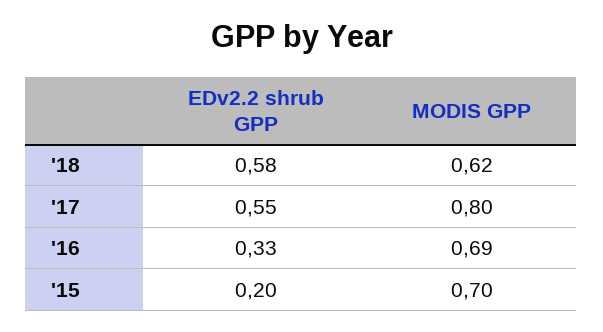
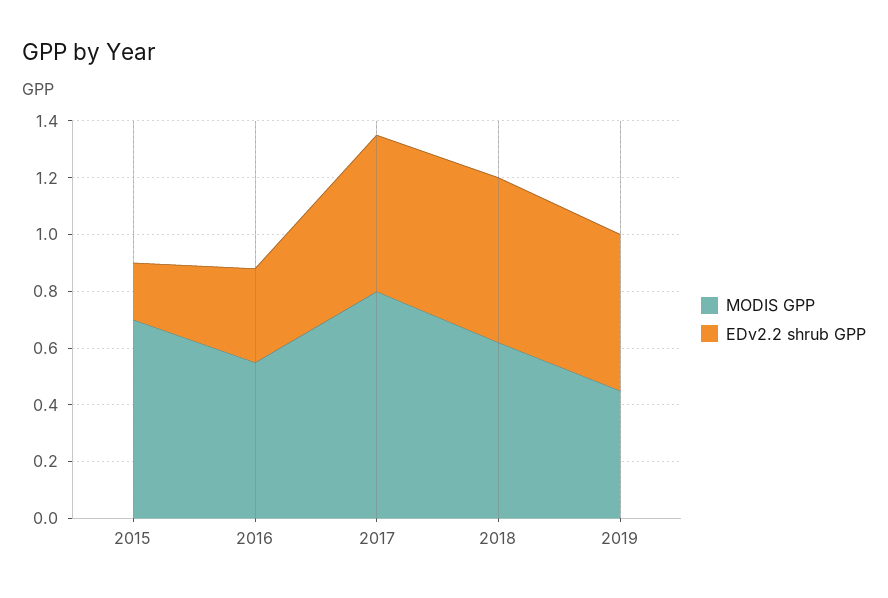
MODIS GPP, '16: 0.69 -> 0.55
MODIS GPP, 2019: none -> 0.45
EDv2.2 shrub GPP, 2019: none -> 0.55

